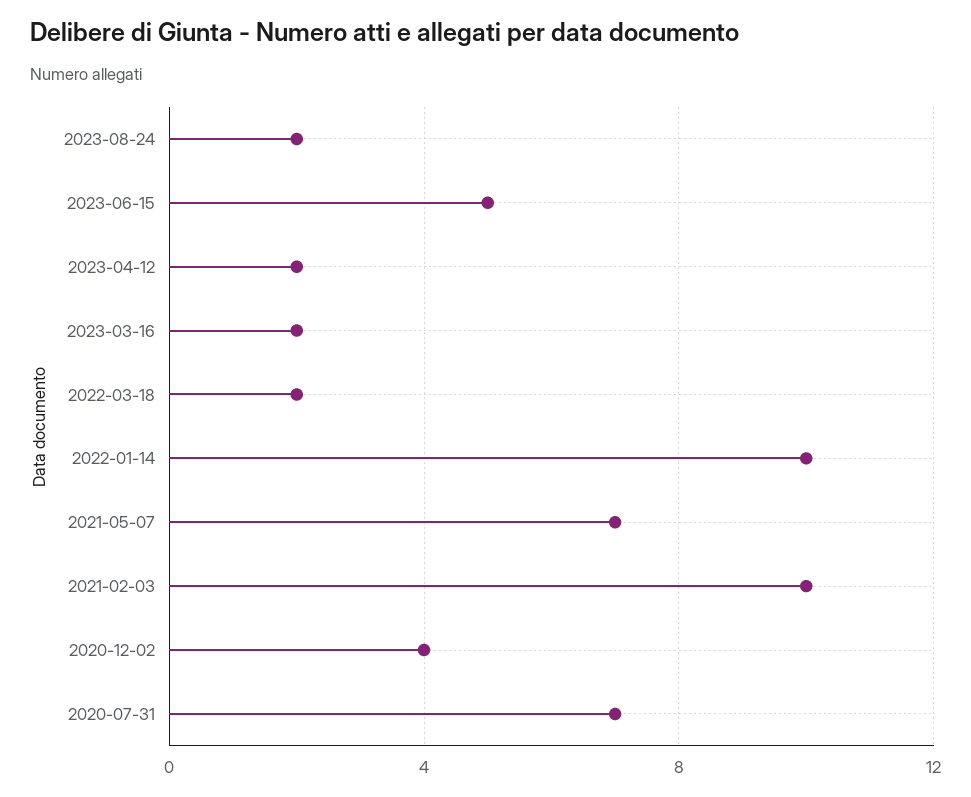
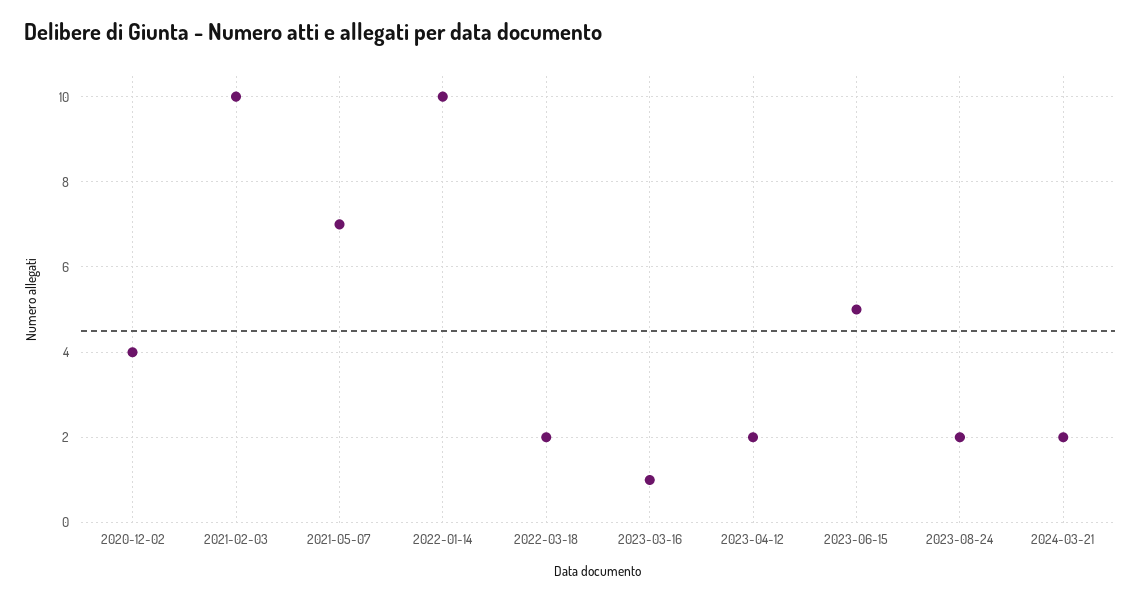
2023-03-16: 2 -> 1
2020-07-31: 7 -> none
2024-03-21: none -> 2

